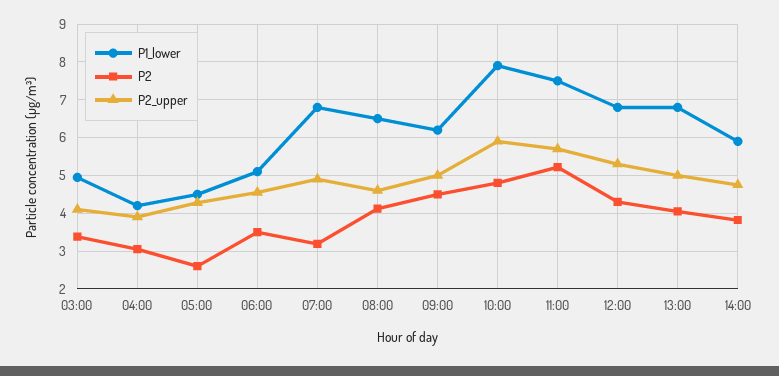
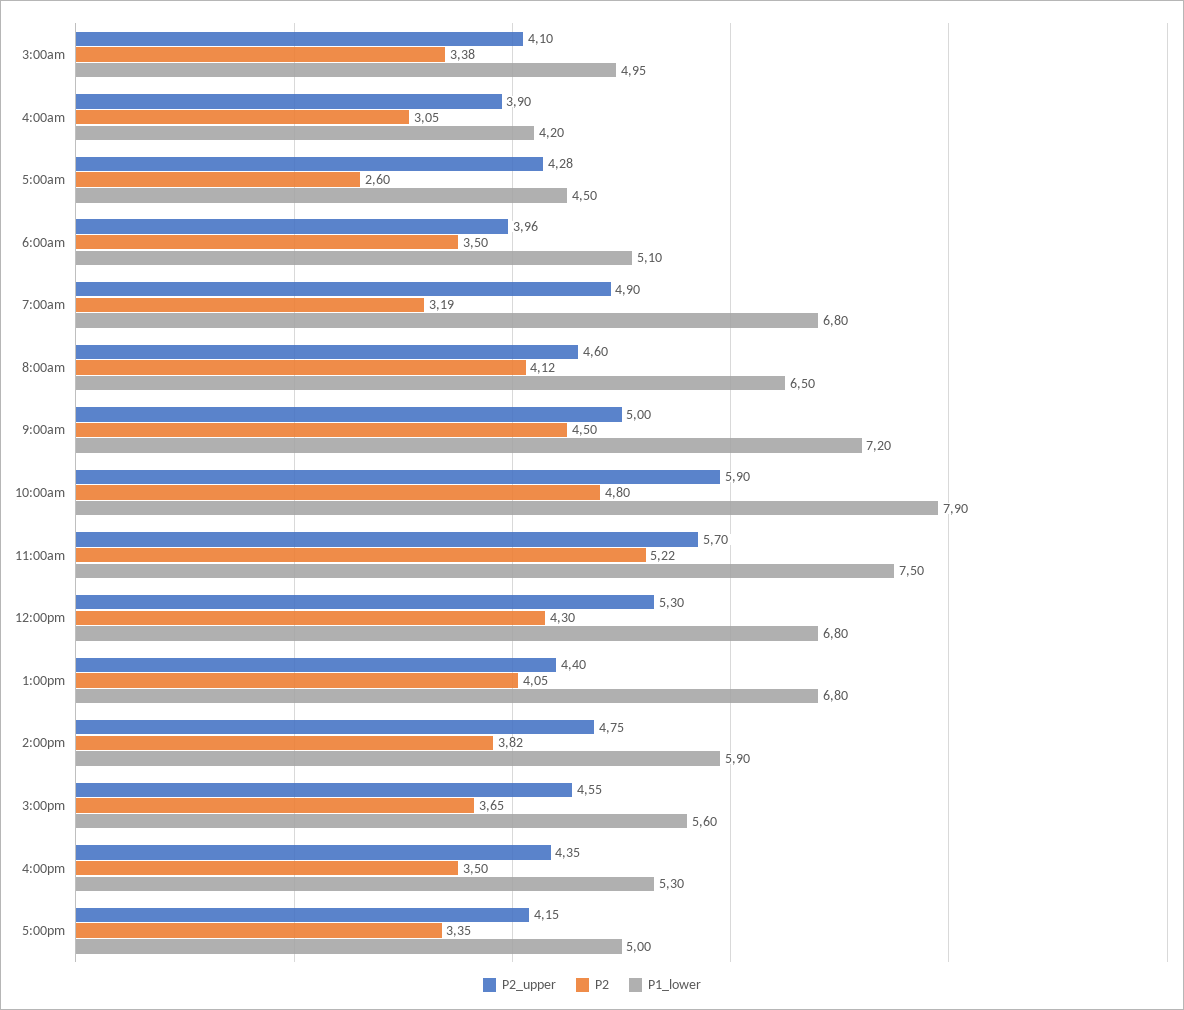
P2_upper, 06:00: 4.6 -> 3.96
P1_lower, 09:00: 6.2 -> 7.2
P2_upper, 13:00: 5 -> 4.4
P2_upper, 3:00pm: none -> 4.55
P2, 3:00pm: none -> 3.65
P1_lower, 3:00pm: none -> 5.6
P2_upper, 4:00pm: none -> 4.35
P2, 4:00pm: none -> 3.5
P1_lower, 4:00pm: none -> 5.3
P2_upper, 5:00pm: none -> 4.15
P2, 5:00pm: none -> 3.35
P1_lower, 5:00pm: none -> 5

